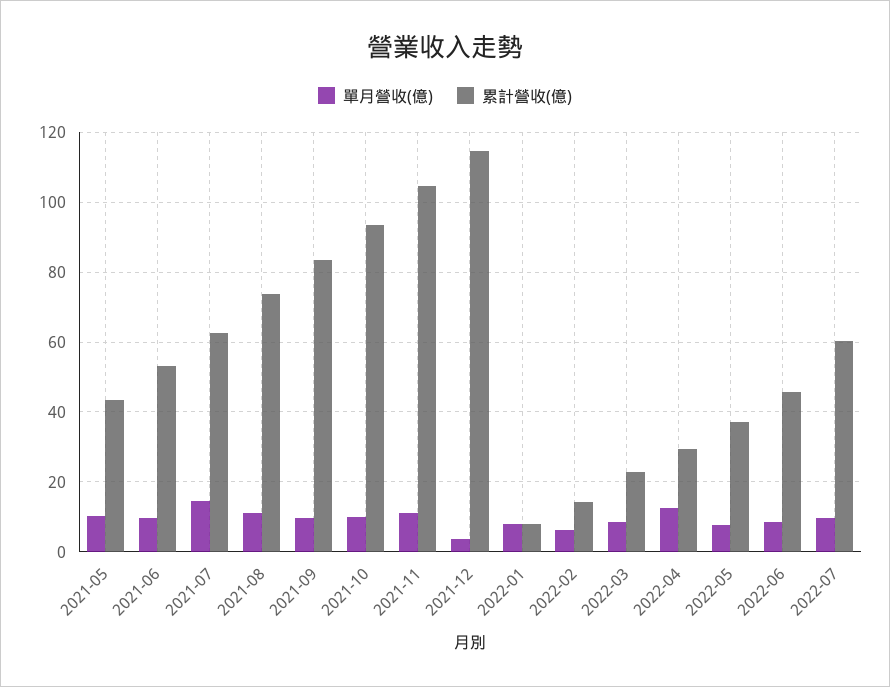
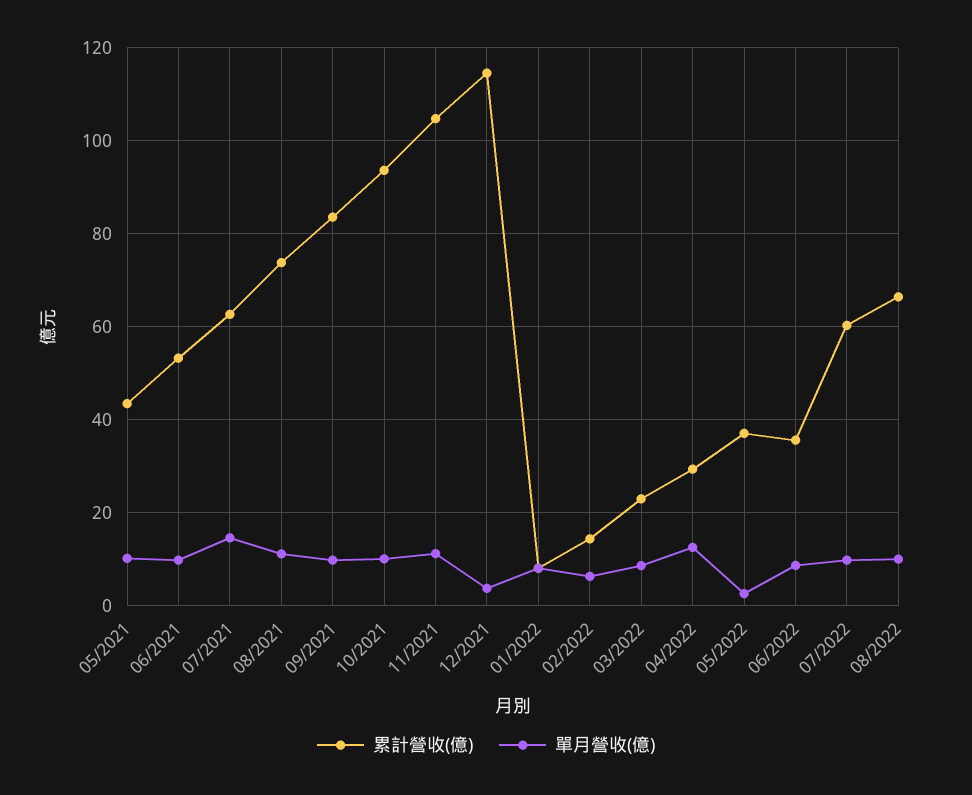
單月營收(億), 2022-05: 8 -> 2
累計營收(億), 2022-06: 46 -> 36
累計營收(億), 08/2022: none -> 66
單月營收(億), 08/2022: none -> 10

